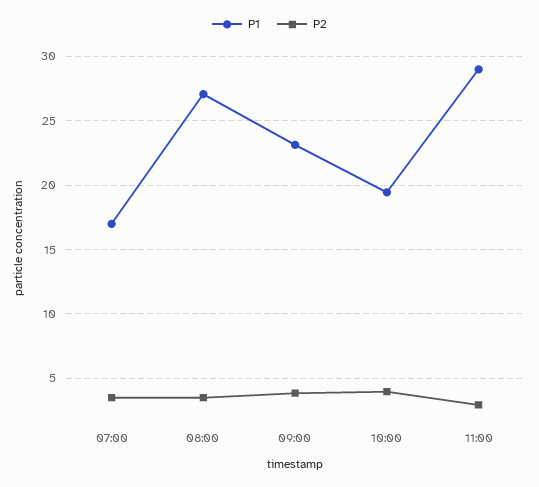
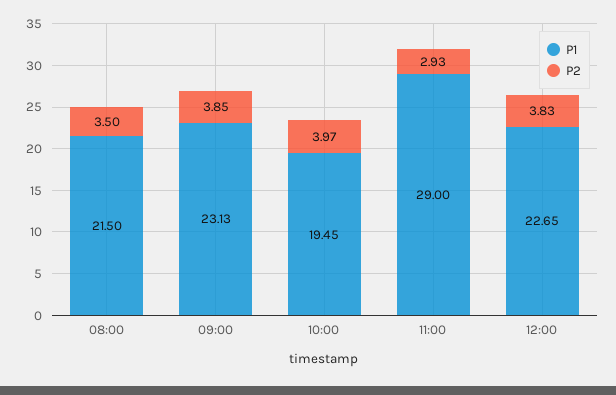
P1, 07:00: 17 -> none
P2, 07:00: 3.5 -> none
P1, 08:00: 27 -> 21.5
P1, 12:00: none -> 22.65
P2, 12:00: none -> 3.83

